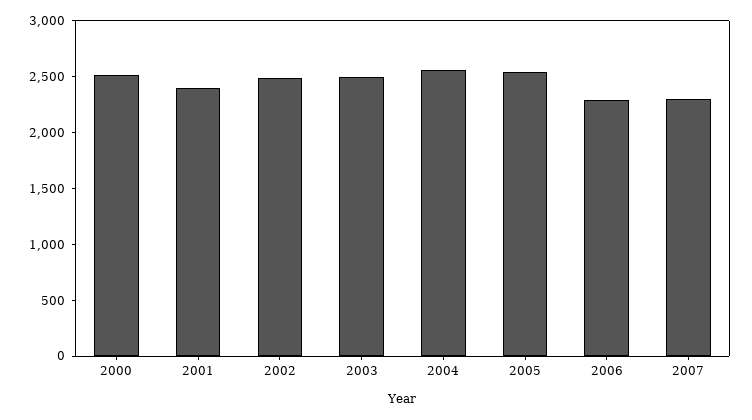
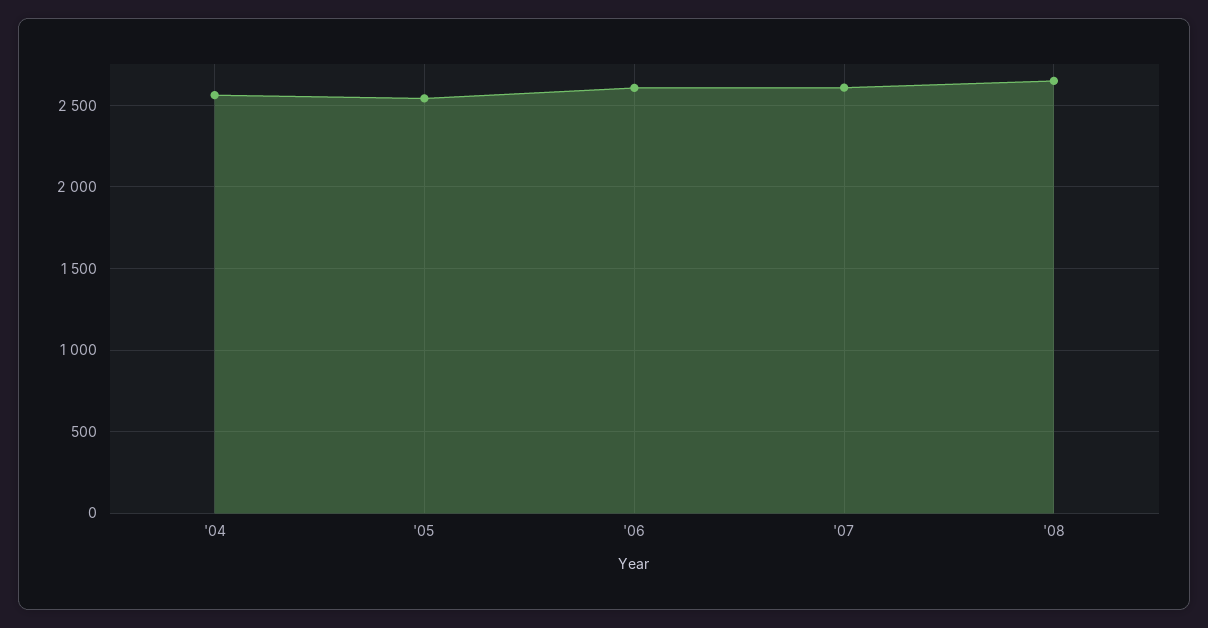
2000: 2500 -> none
2001: 2400 -> none
2002: 2500 -> none
2003: 2500 -> none
2006: 2300 -> 2600
2007: 2300 -> 2600
'08: none -> 2650

